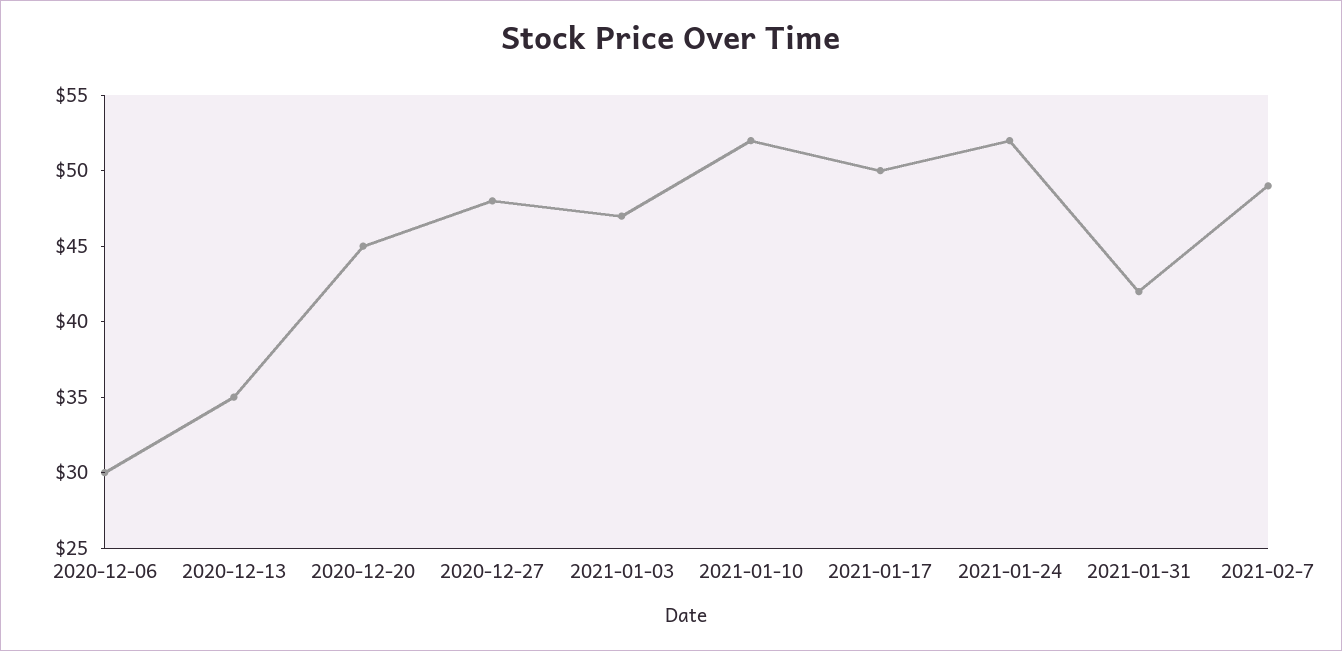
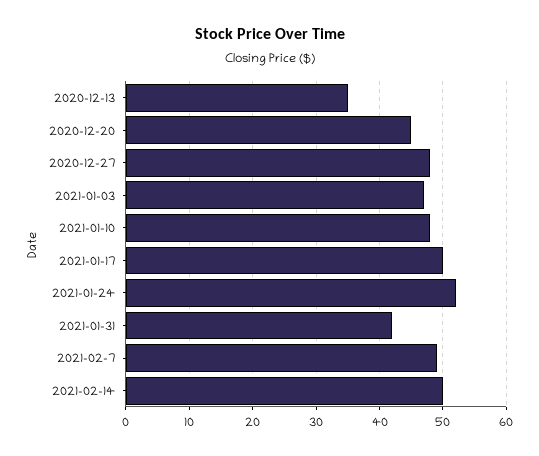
2020-12-06: 30 -> none
2021-01-10: 52 -> 48
2021-02-14: none -> 50

